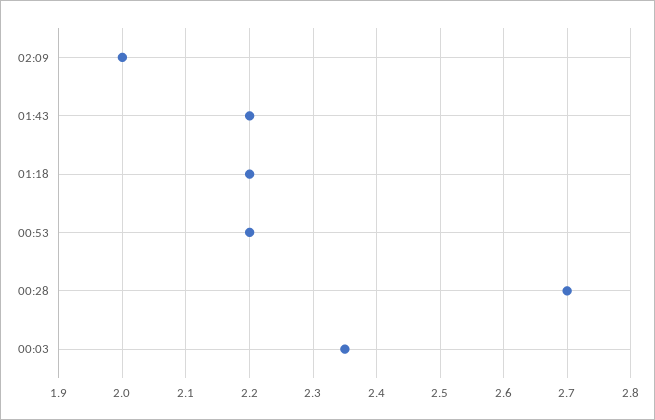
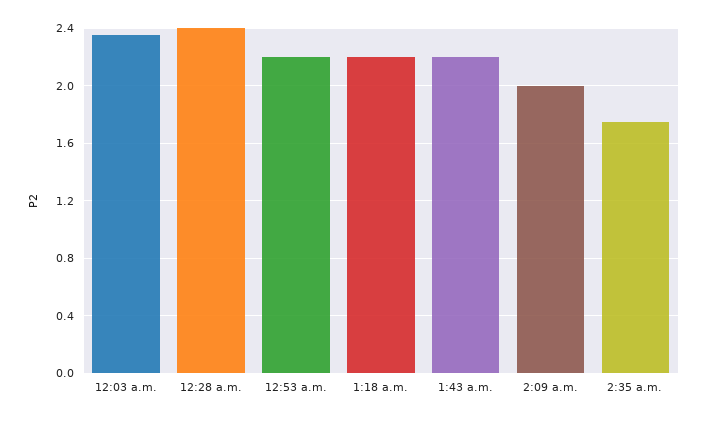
00:28: 2.7 -> 2.4
2:35 a.m.: none -> 1.75

